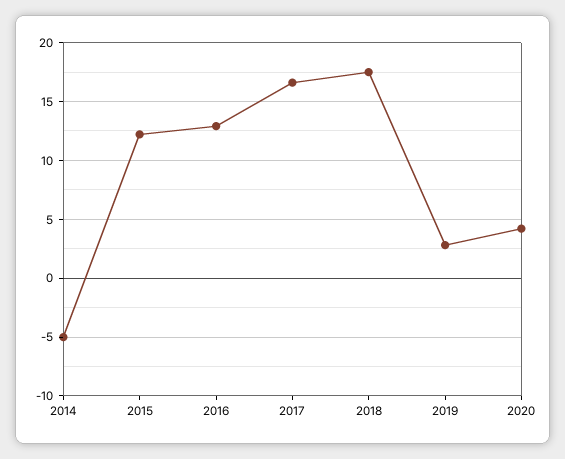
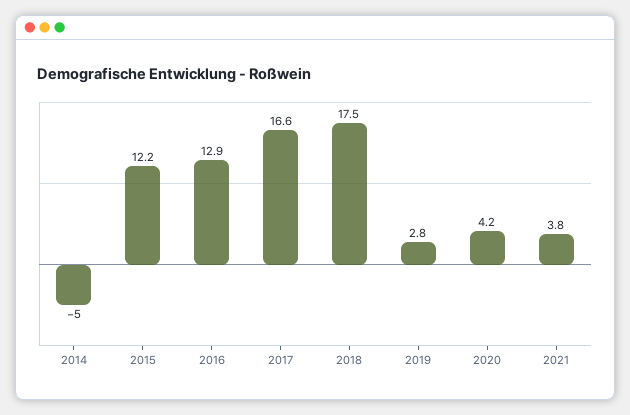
2021: none -> 3.8

